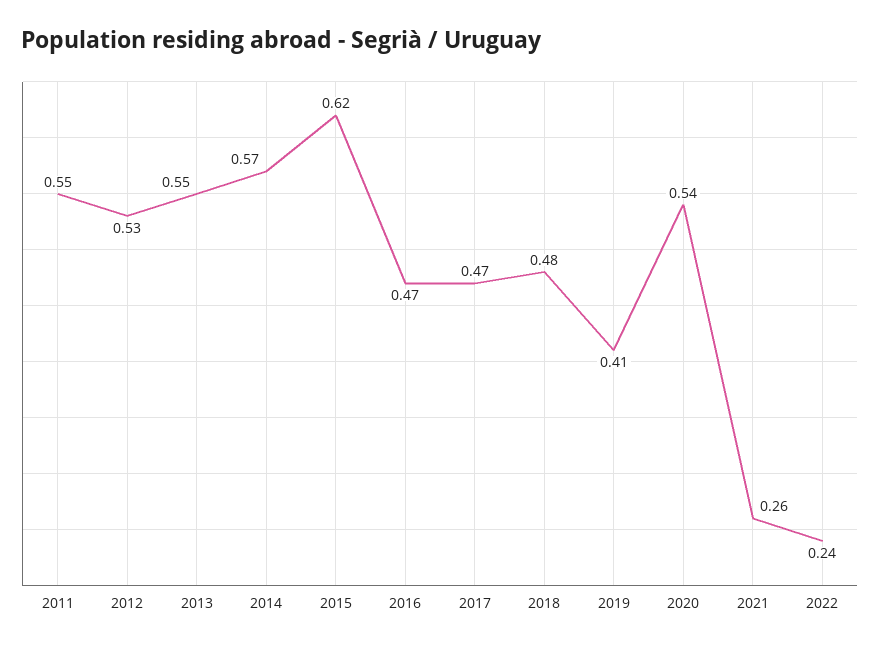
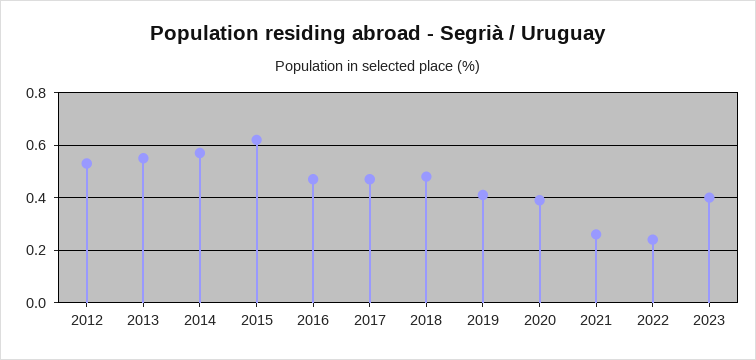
2011: 0.55 -> none
2020: 0.54 -> 0.4
2023: none -> 0.4

